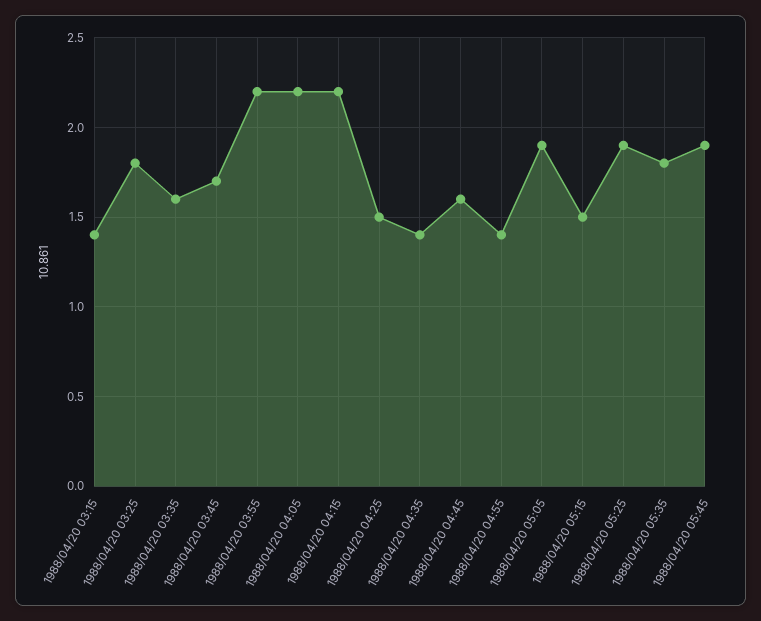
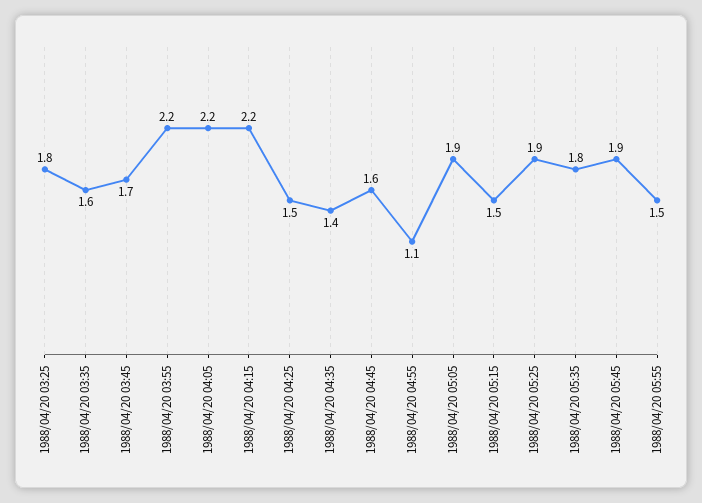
1988/04/20 03:15: 1.4 -> none
1988/04/20 04:55: 1.4 -> 1.1
1988/04/20 05:55: none -> 1.5

